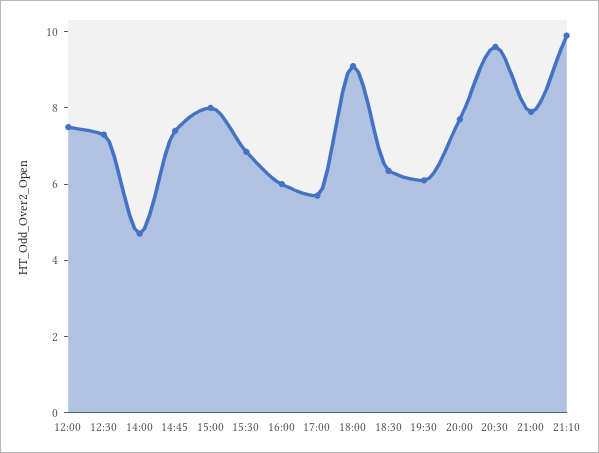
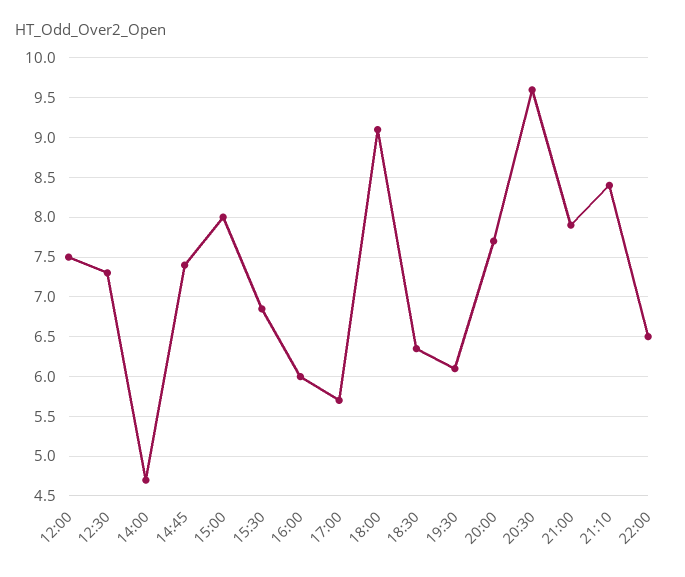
21:10: 10 -> 8.4
22:00: none -> 6.5

